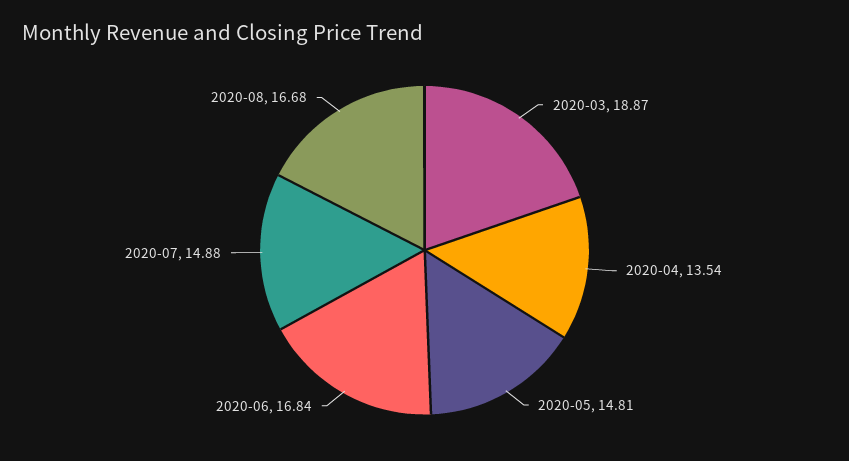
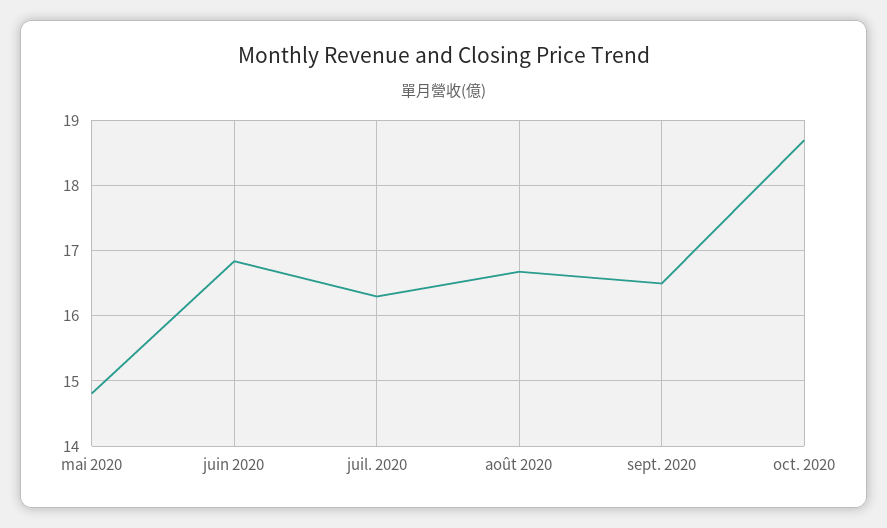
2020-03: 18.87 -> none
2020-04: 13.54 -> none
2020-07: 14.88 -> 16.3
sept. 2020: none -> 16.5
oct. 2020: none -> 18.7

